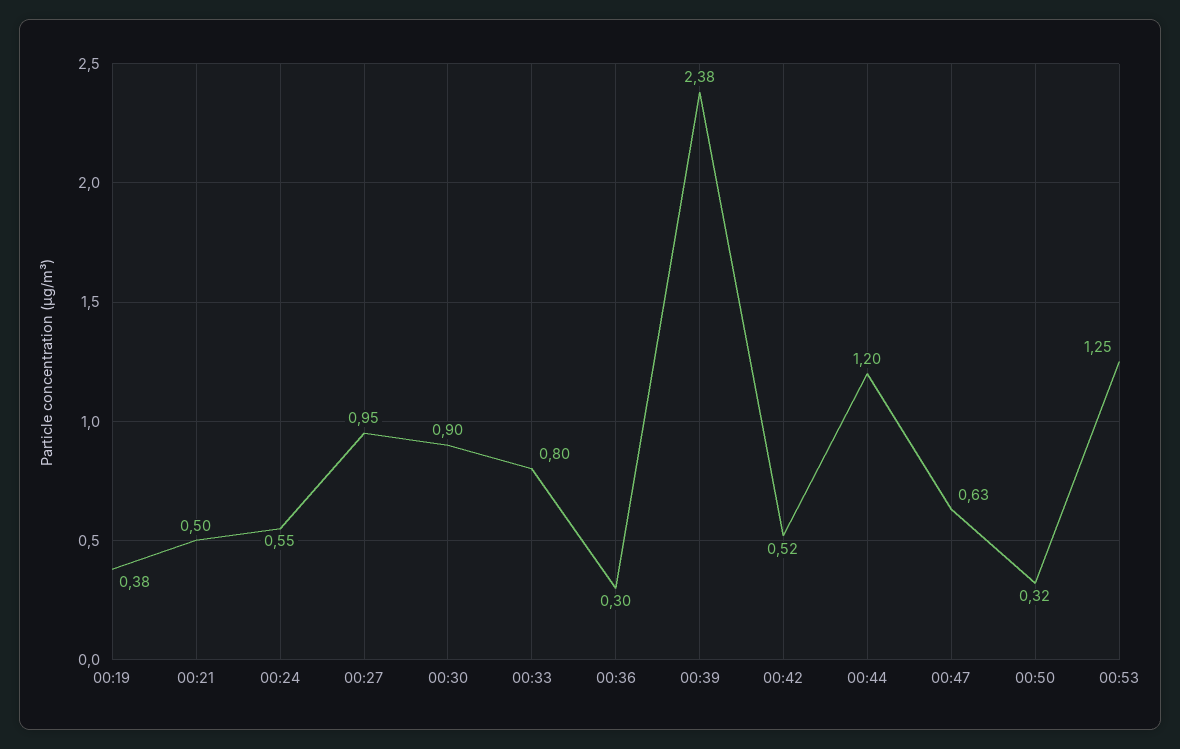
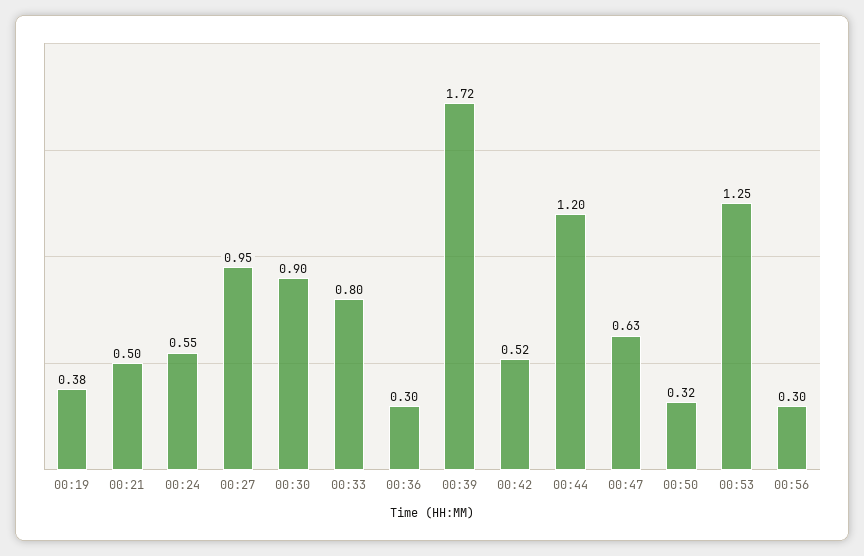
00:39: 2.38 -> 1.72
00:56: none -> 0.3

